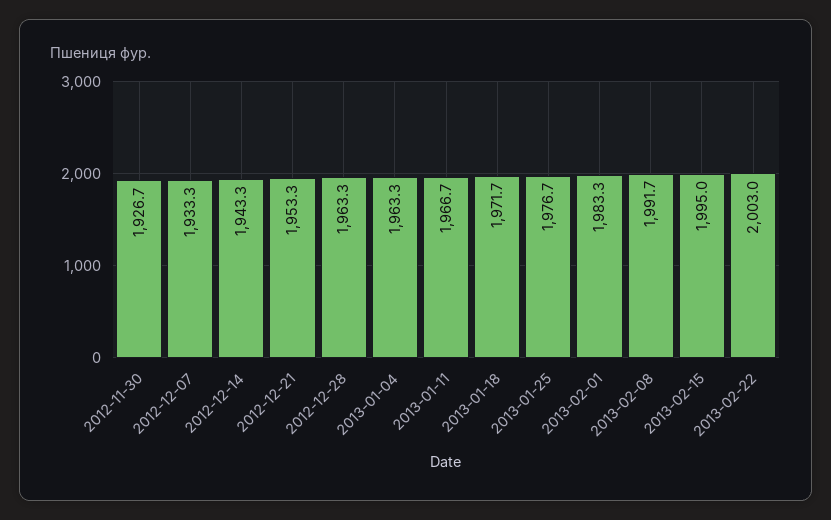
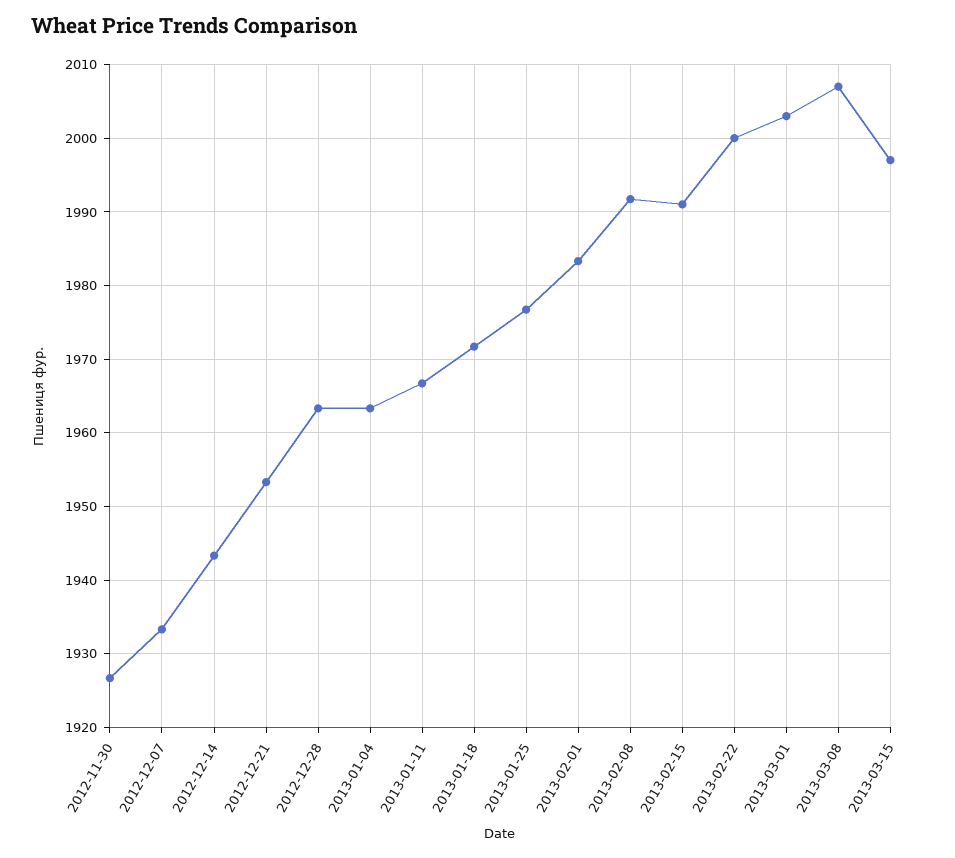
2013-02-15: 1995 -> 1991
2013-02-22: 2003 -> 2000
2013-03-01: none -> 2003
2013-03-08: none -> 2007
2013-03-15: none -> 1997

